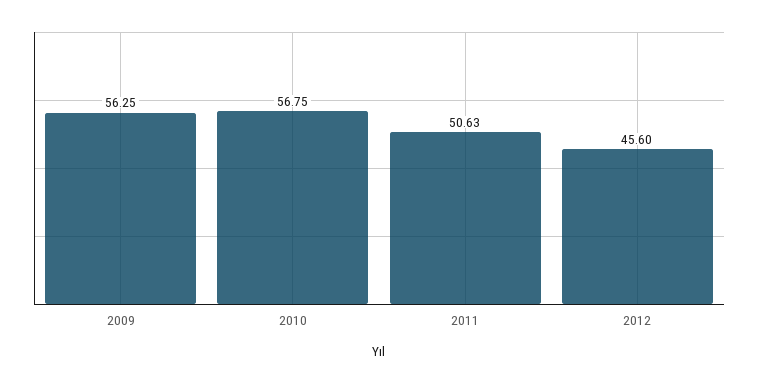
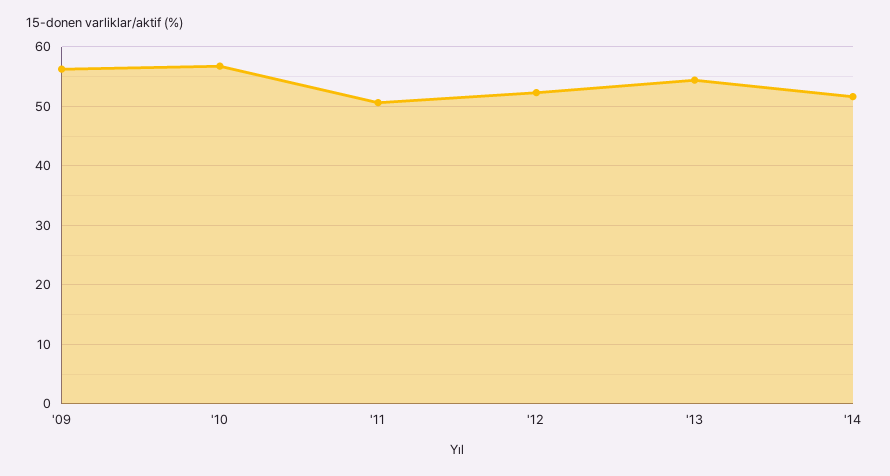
2012: 45.6 -> 52
'13: none -> 54
'14: none -> 52

